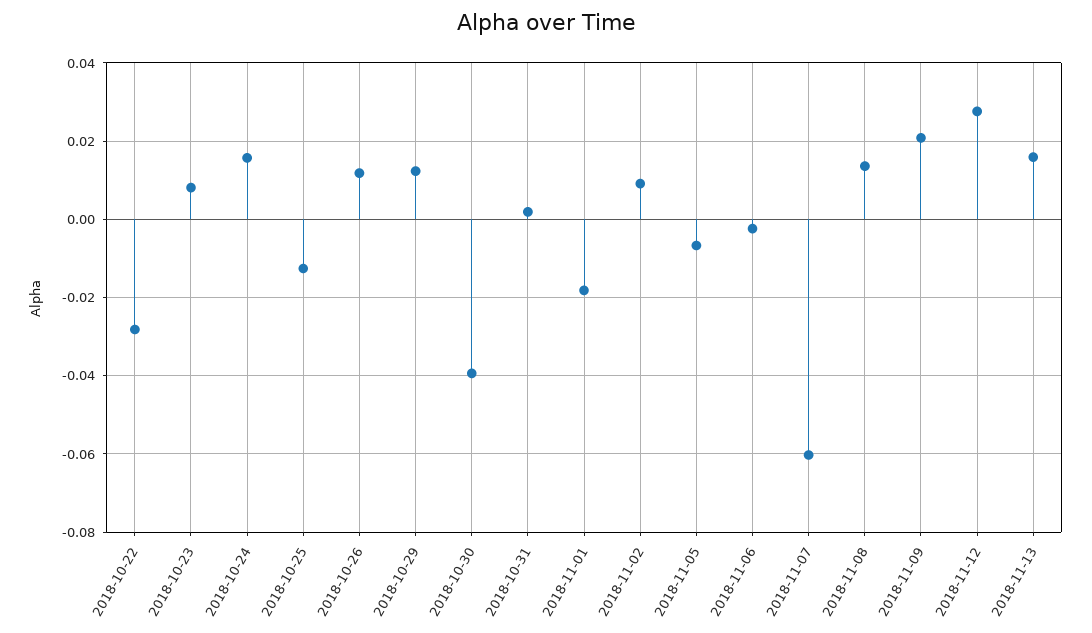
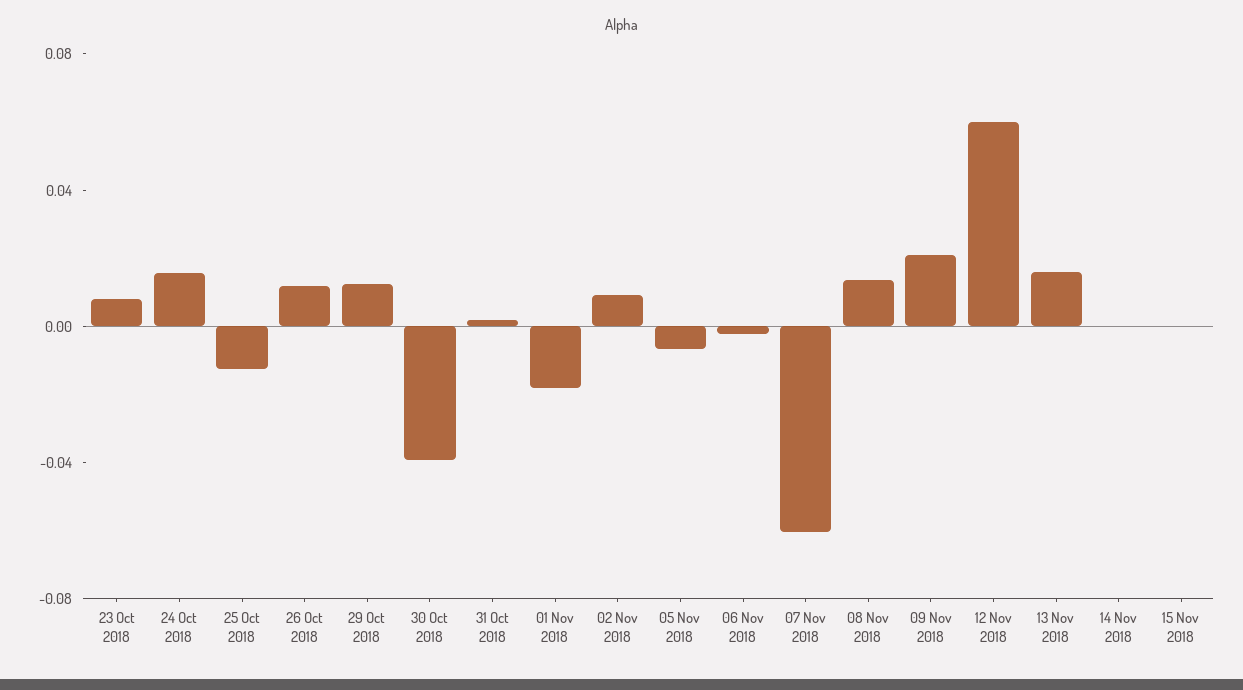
2018-10-22: -0.028 -> none
2018-11-12: 0.028 -> 0.06
14 Nov 2018: none -> 0
15 Nov 2018: none -> 0

